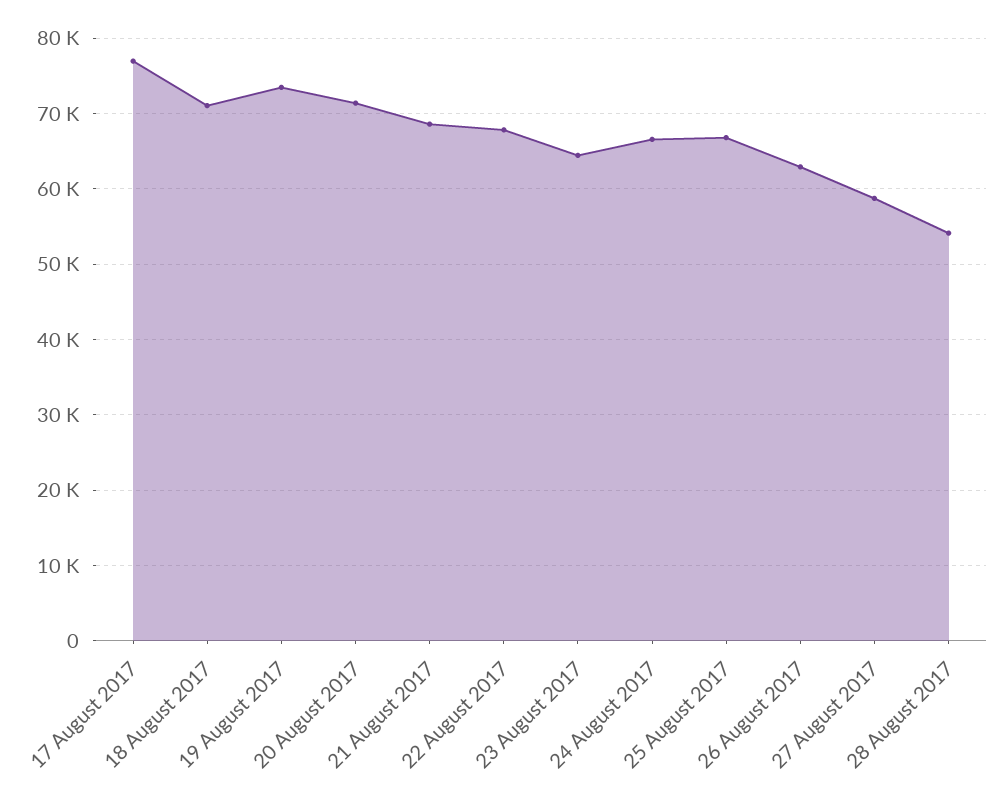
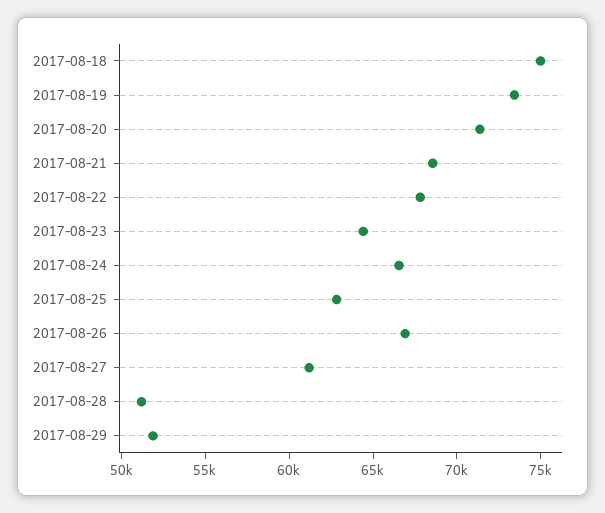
17 August 2017: 77000 -> none
18 August 2017: 71000 -> 75000
25 August 2017: 67000 -> 63000
26 August 2017: 63000 -> 67000
27 August 2017: 59000 -> 61000
28 August 2017: 54000 -> 51000
2017-08-29: none -> 52000

